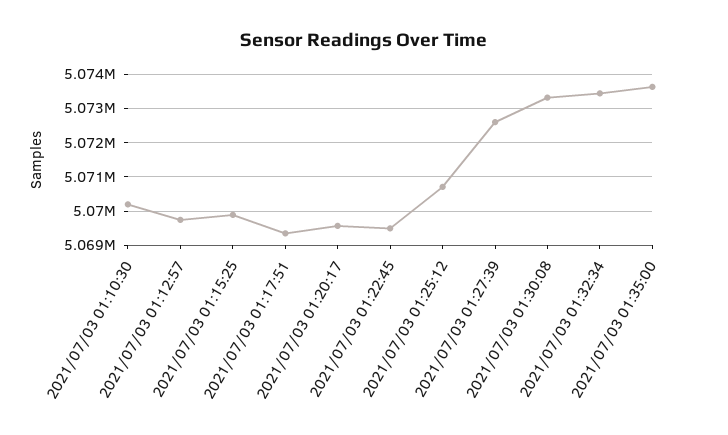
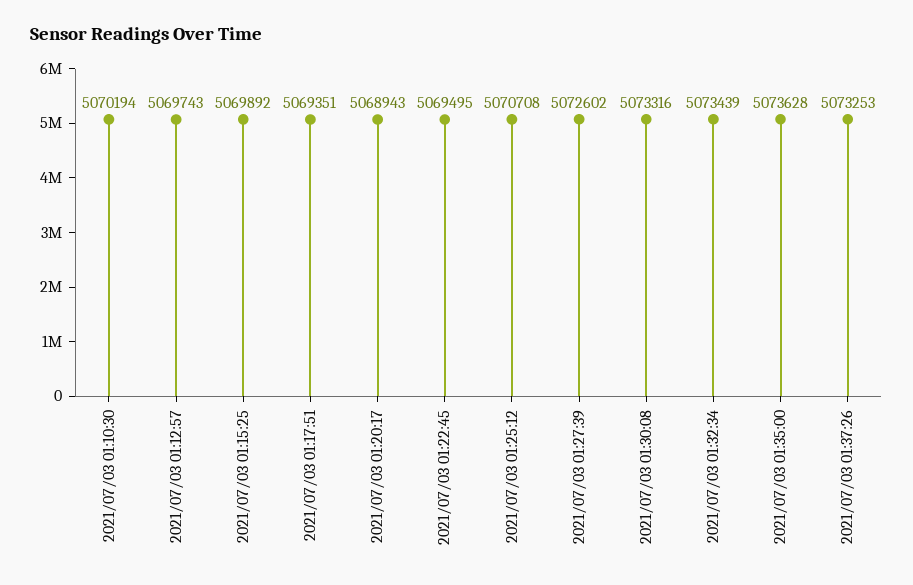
2021/07/03 01:20:17: 5069600 -> 5068943
2021/07/03 01:37:26: none -> 5073253

